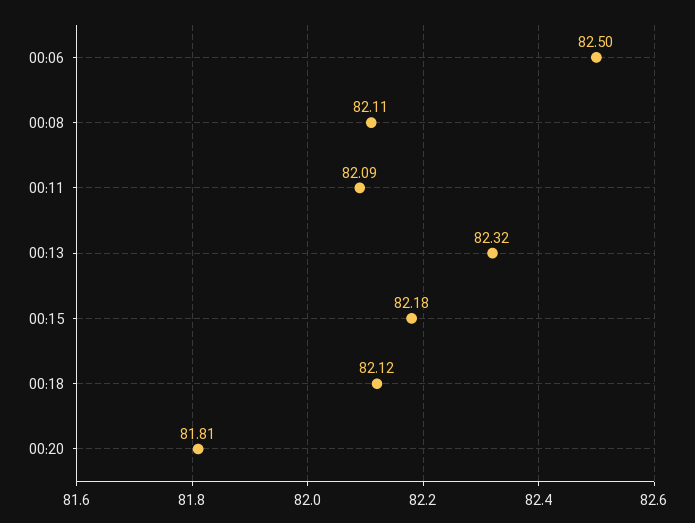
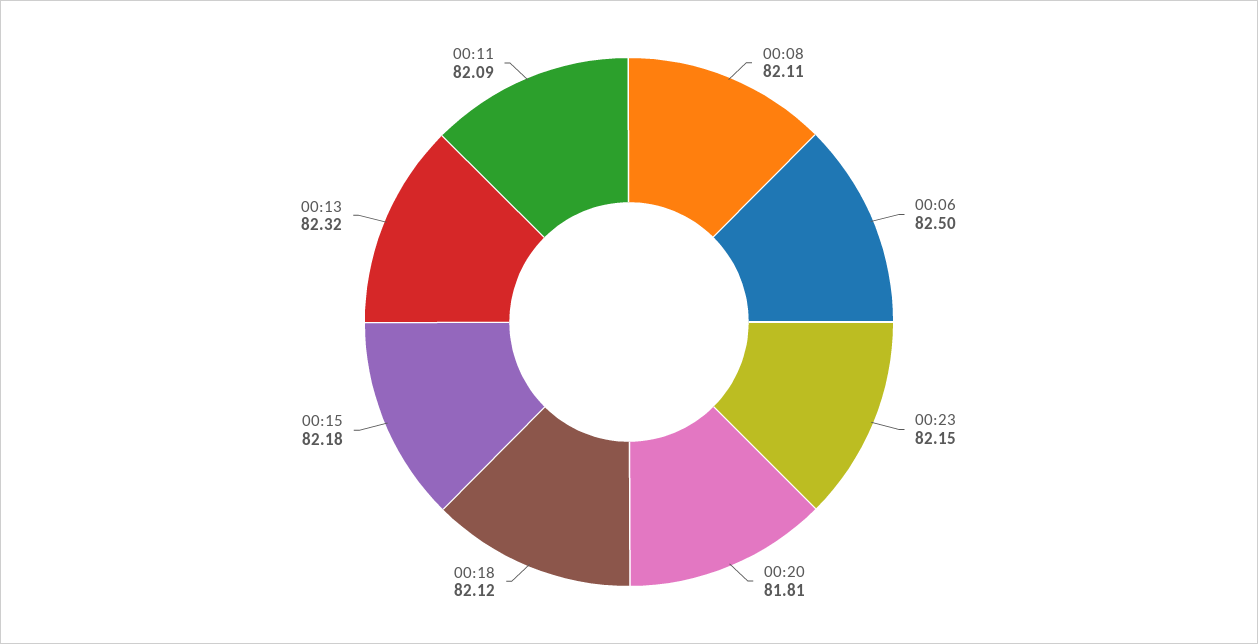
00:23: none -> 82.15

